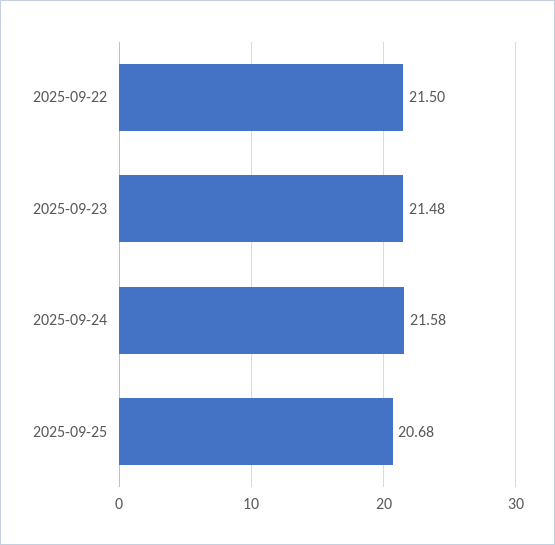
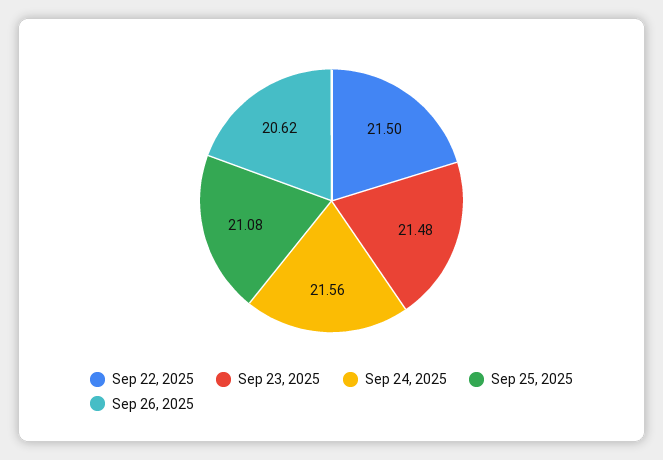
2025-09-24: 21.58 -> 21.56
2025-09-25: 20.68 -> 21.08
Sep 26, 2025: none -> 20.62

